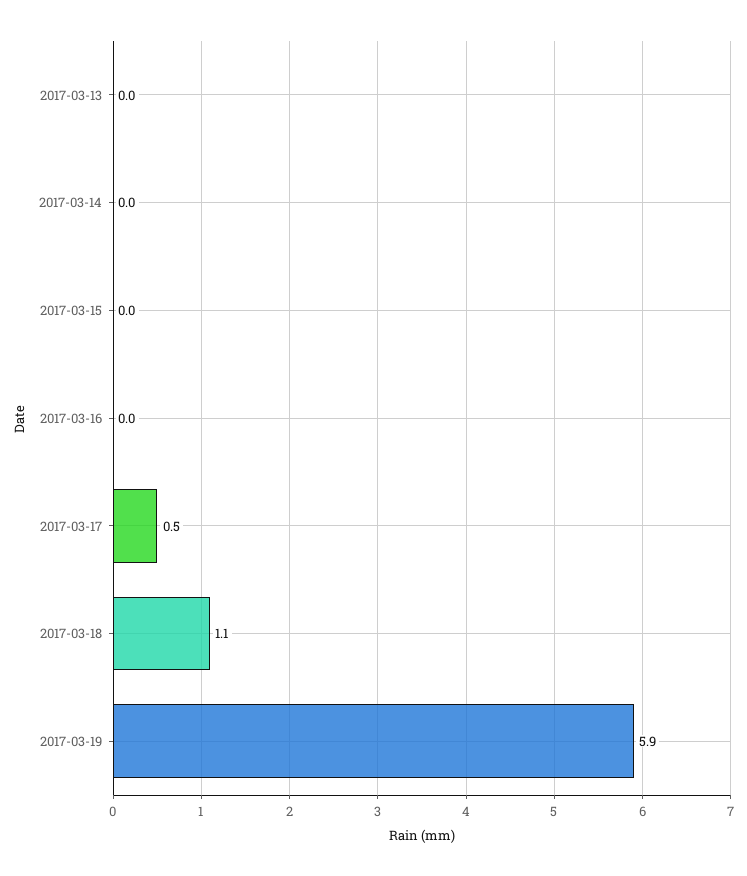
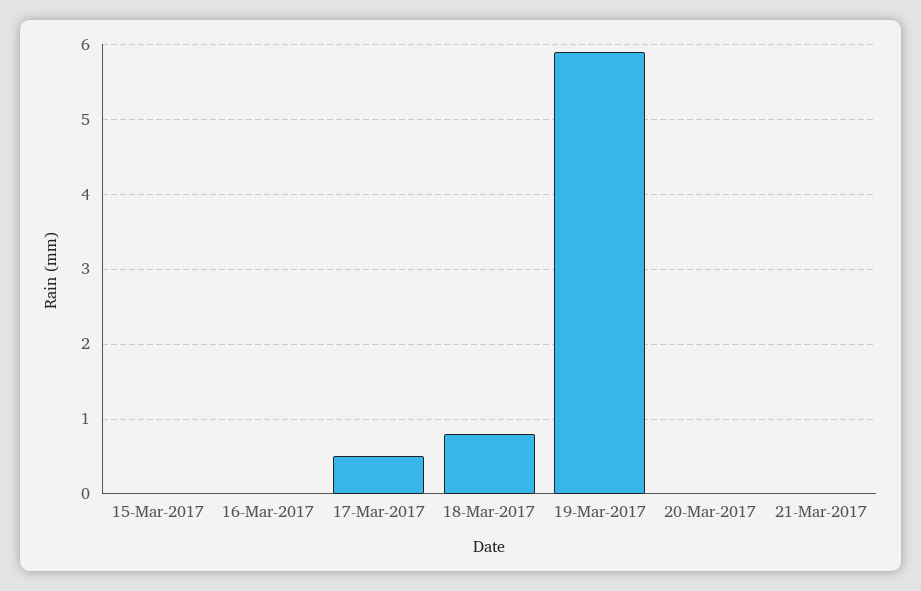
2017-03-13: 0 -> none
2017-03-14: 0 -> none
2017-03-18: 1.1 -> 0.8
20-Mar-2017: none -> 0
21-Mar-2017: none -> 0

